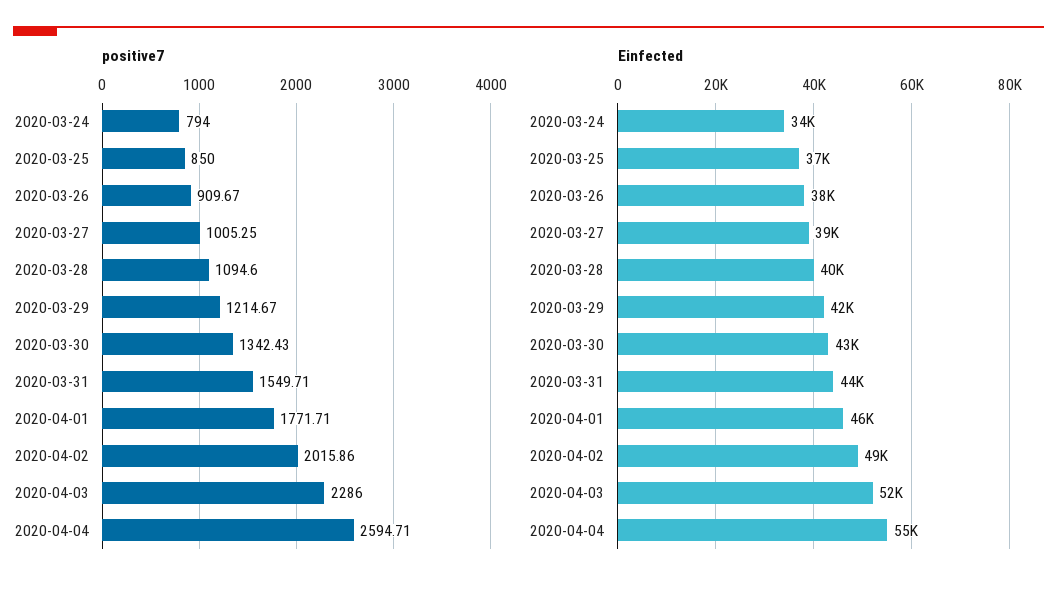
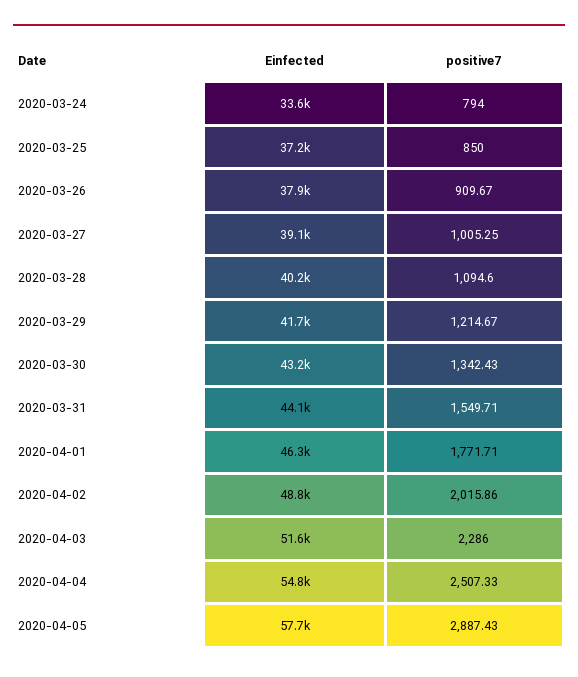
positive7, 2020-04-04: 2594.71 -> 2507.33
Einfected, 2020-04-05: none -> 57700
positive7, 2020-04-05: none -> 2887.43

